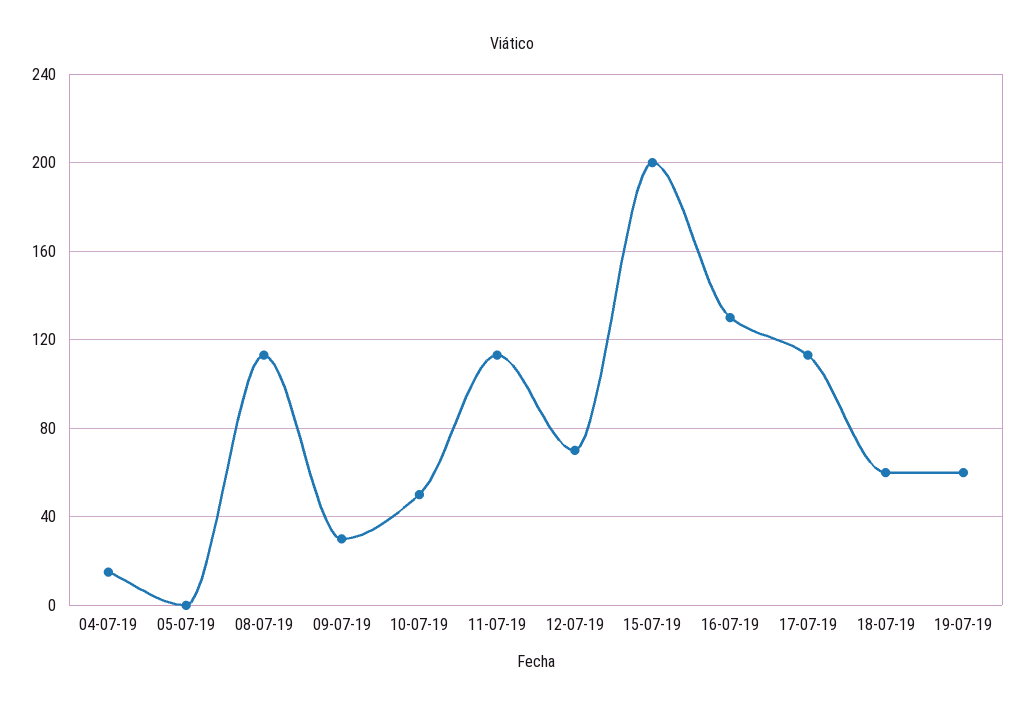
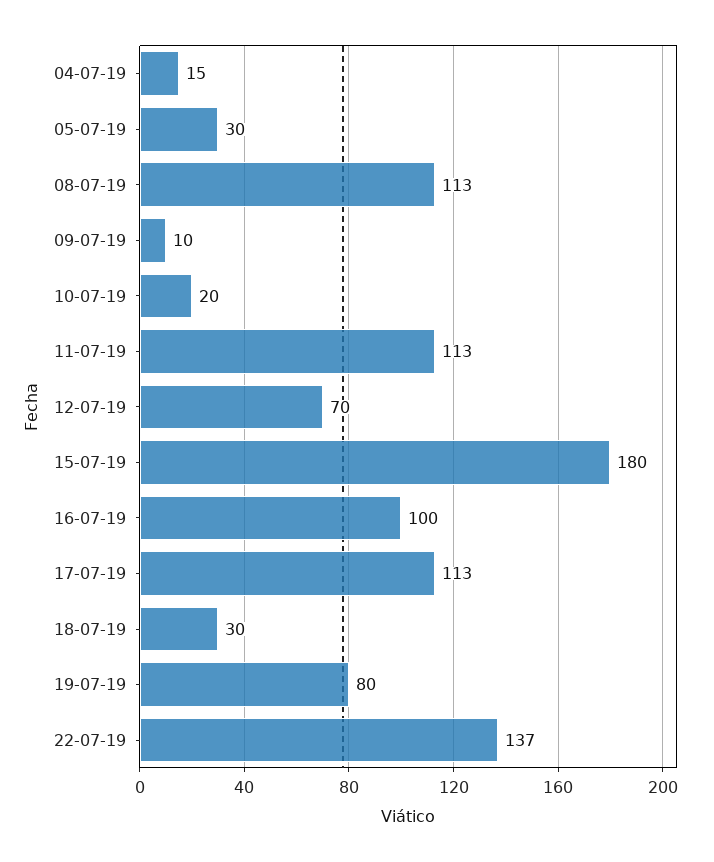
05-07-19: 0 -> 30
09-07-19: 30 -> 10
10-07-19: 50 -> 20
15-07-19: 200 -> 180
16-07-19: 130 -> 100
18-07-19: 60 -> 30
19-07-19: 60 -> 80
22-07-19: none -> 137

